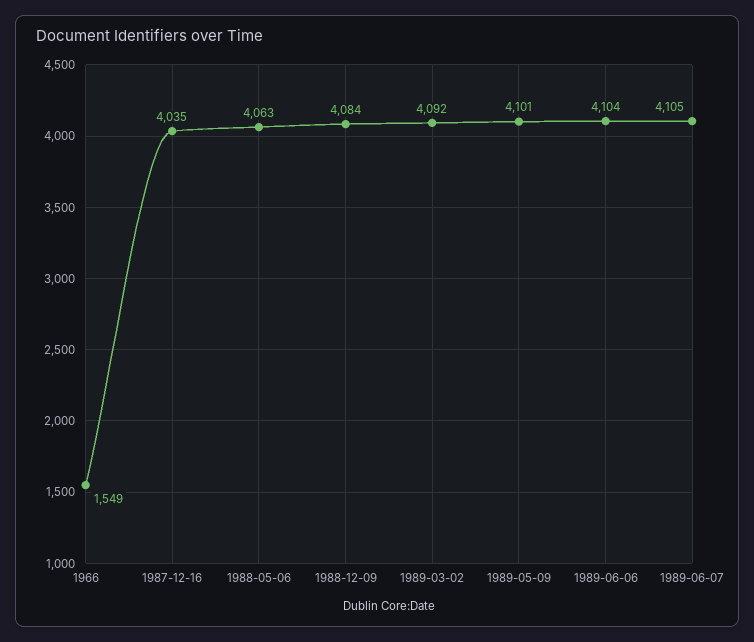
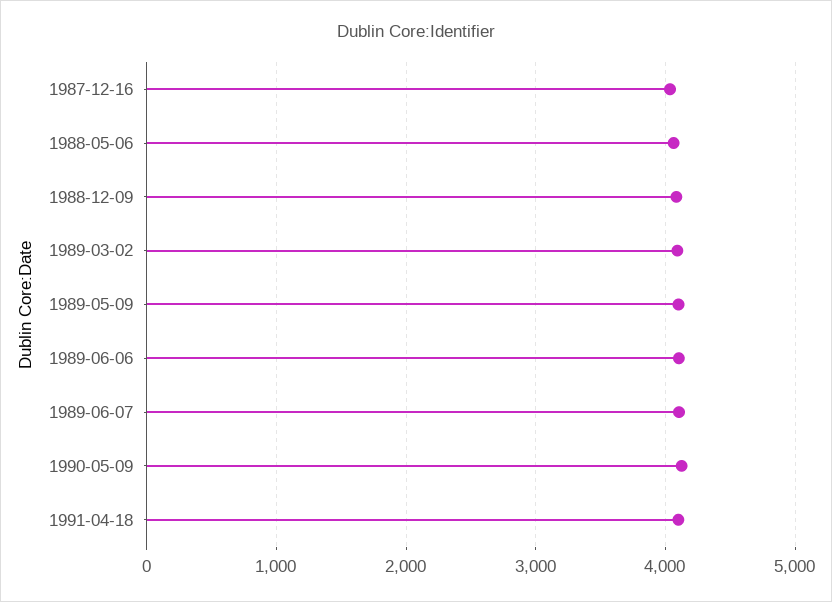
1966: 1549 -> none
1990-05-09: none -> 4100
1991-04-18: none -> 4100

